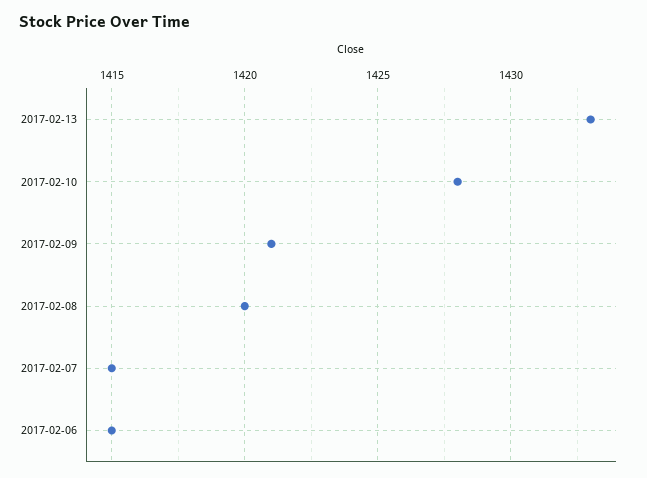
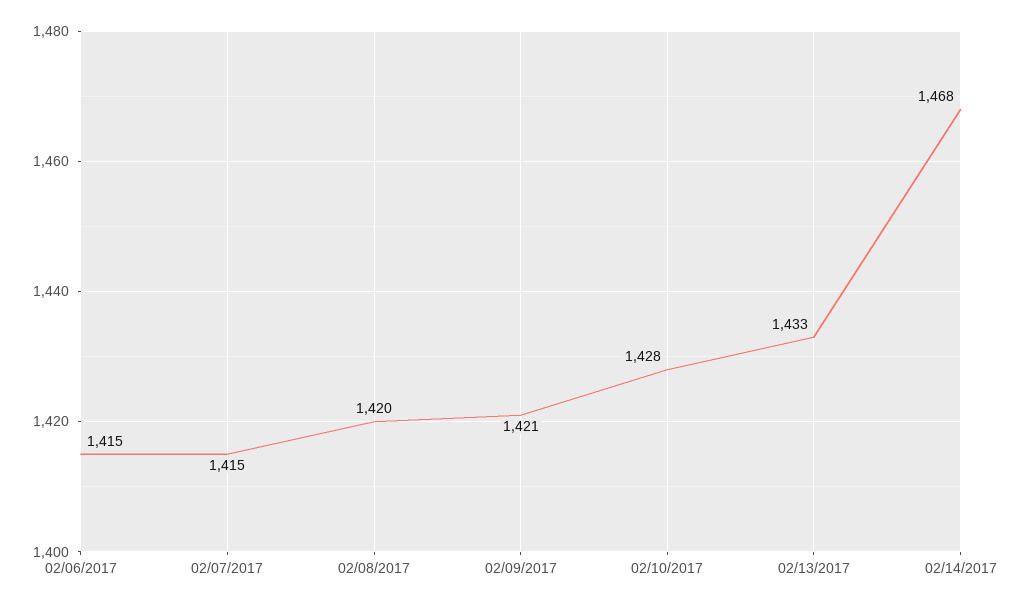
02/14/2017: none -> 1468

